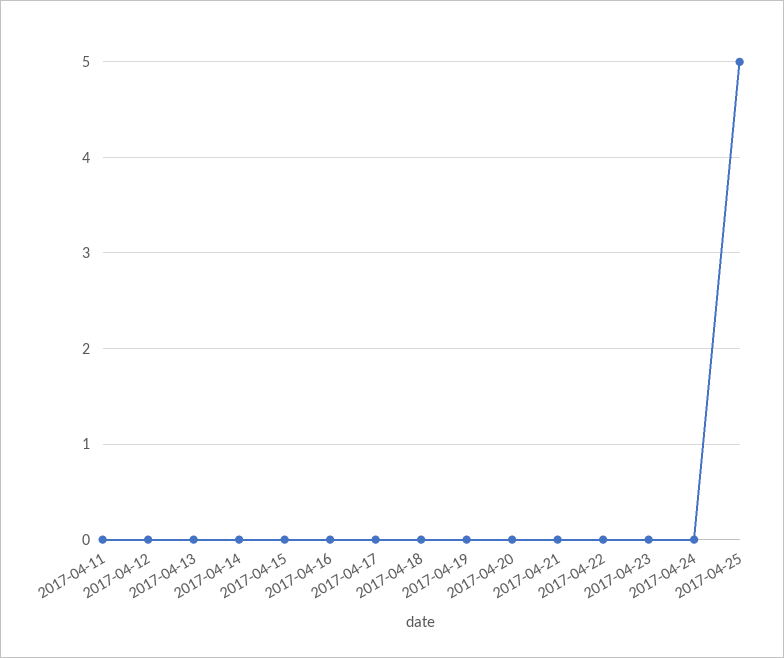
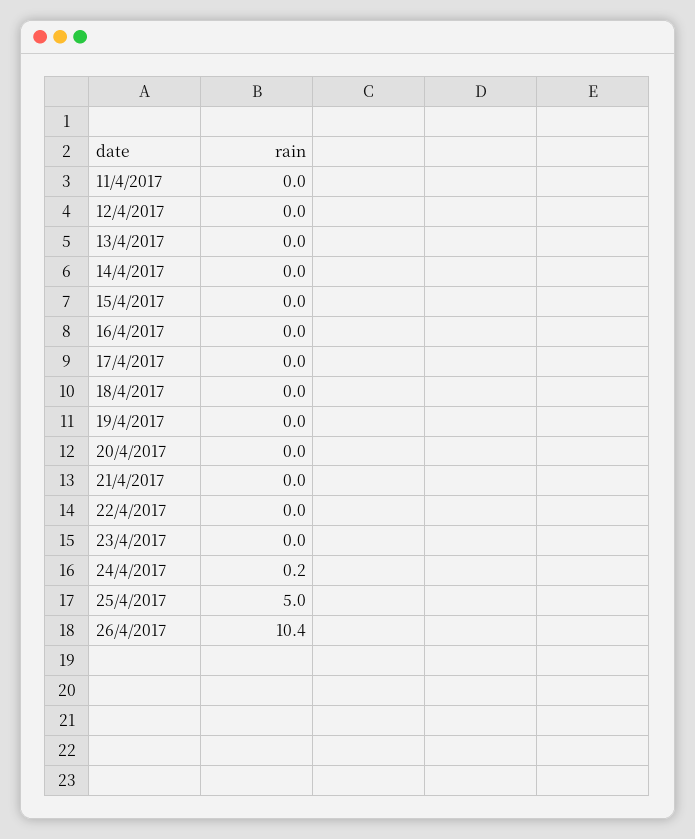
2017-04-24: 0 -> 0.2
26/4/2017: none -> 10.4

